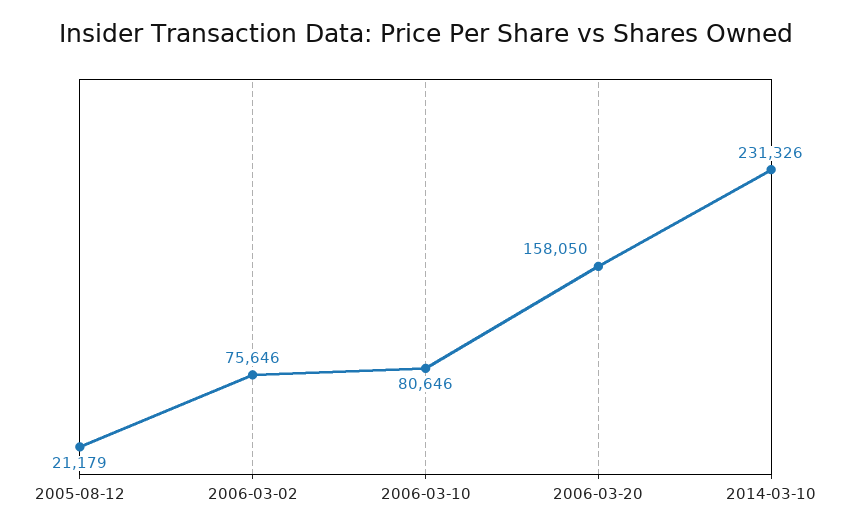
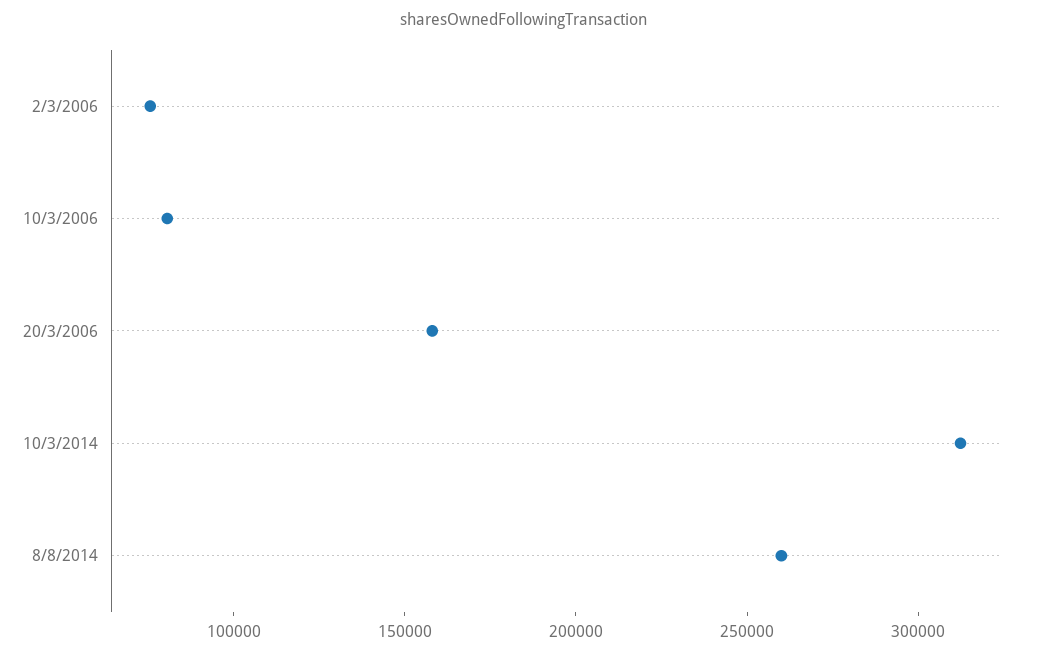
2005-08-12: 21179 -> none
2014-03-10: 231326 -> 310000
8/8/2014: none -> 260000

